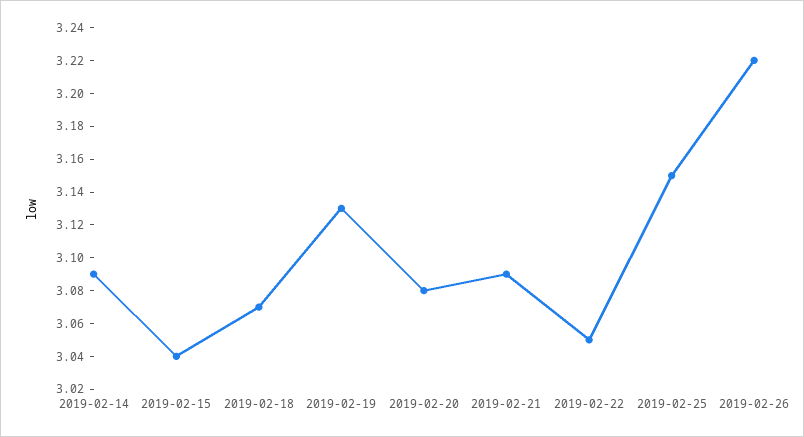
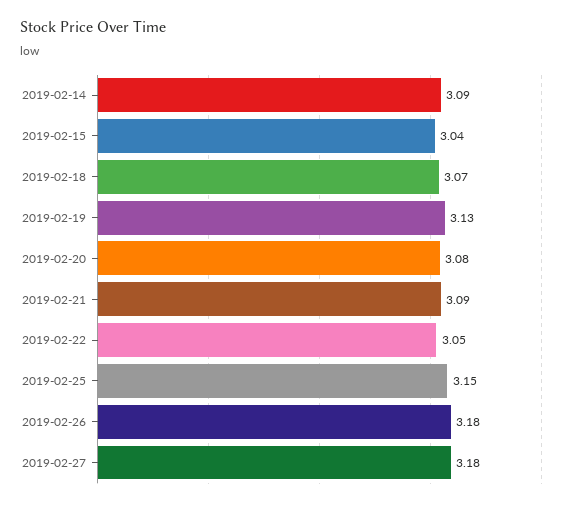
2019-02-26: 3.22 -> 3.18
2019-02-27: none -> 3.18

